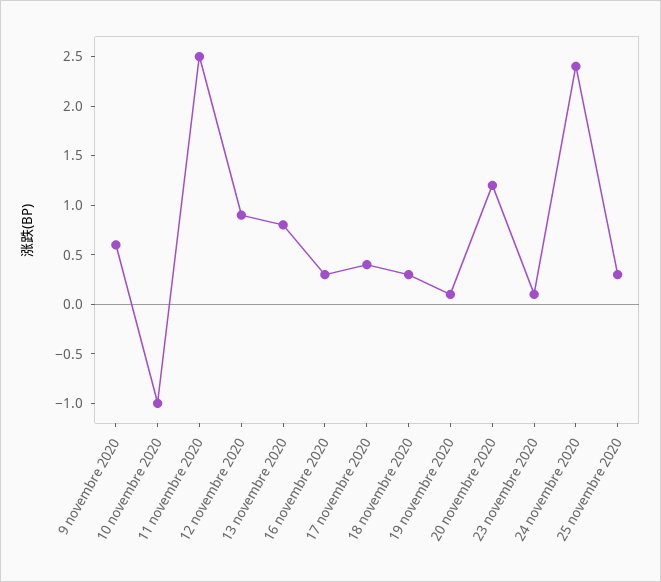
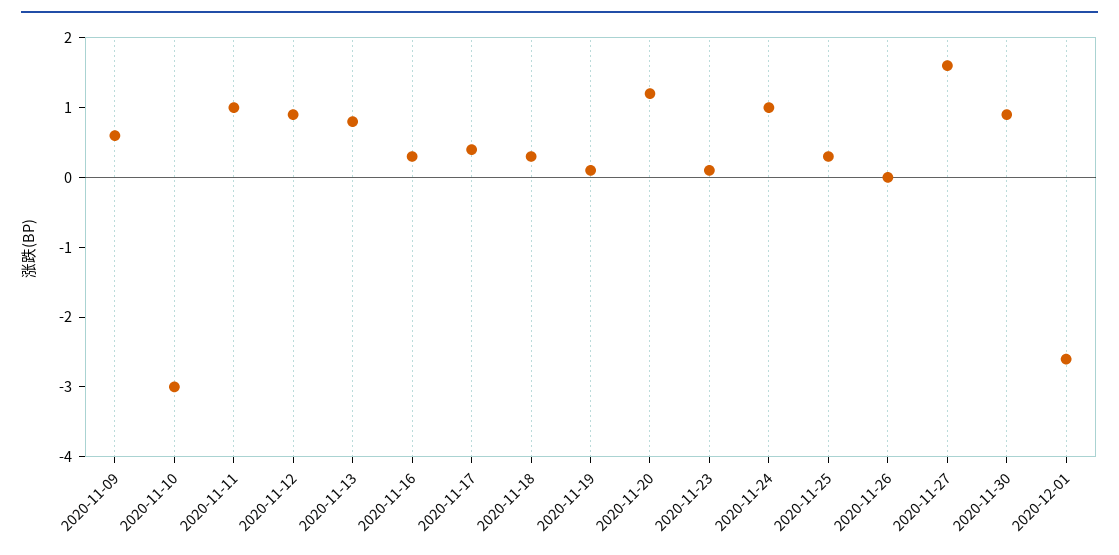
10 novembre 2020: -1 -> -3
11 novembre 2020: 2.5 -> 1
24 novembre 2020: 2.4 -> 1
2020-11-26: none -> 0
2020-11-27: none -> 1.5
2020-11-30: none -> 1
2020-12-01: none -> -2.5

